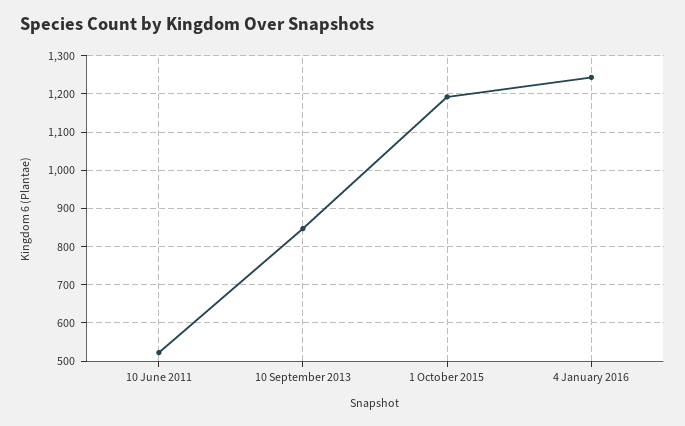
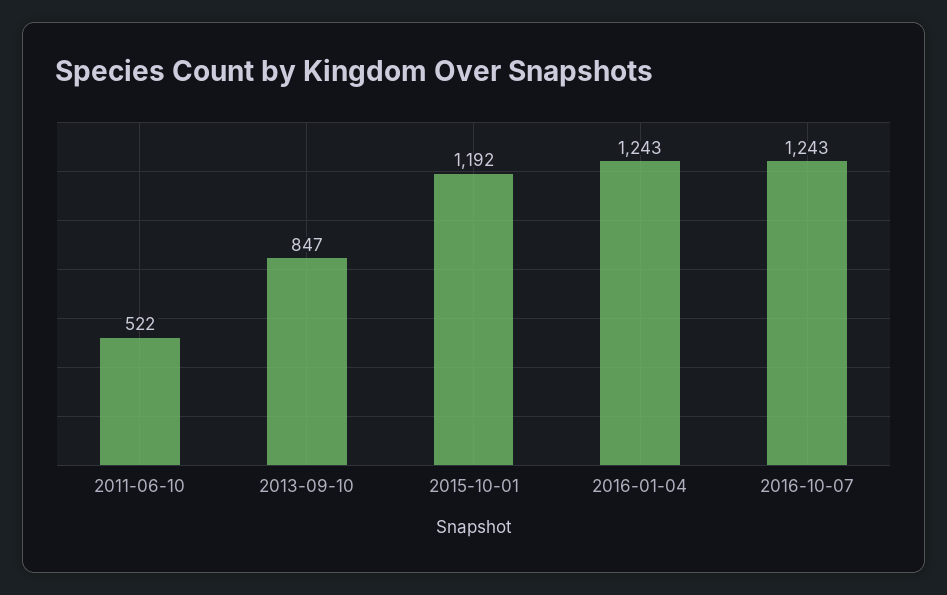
2016-10-07: none -> 1243

